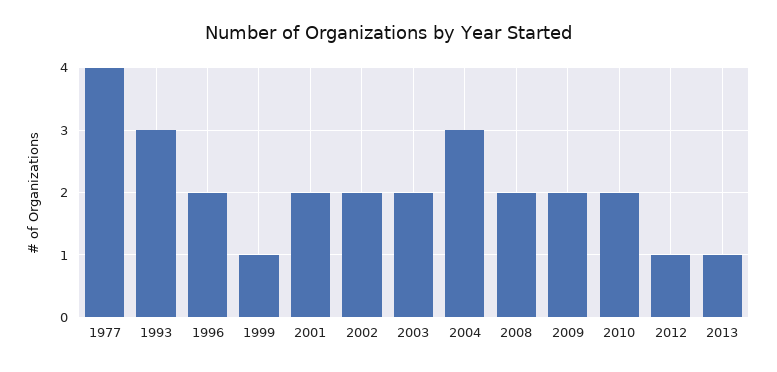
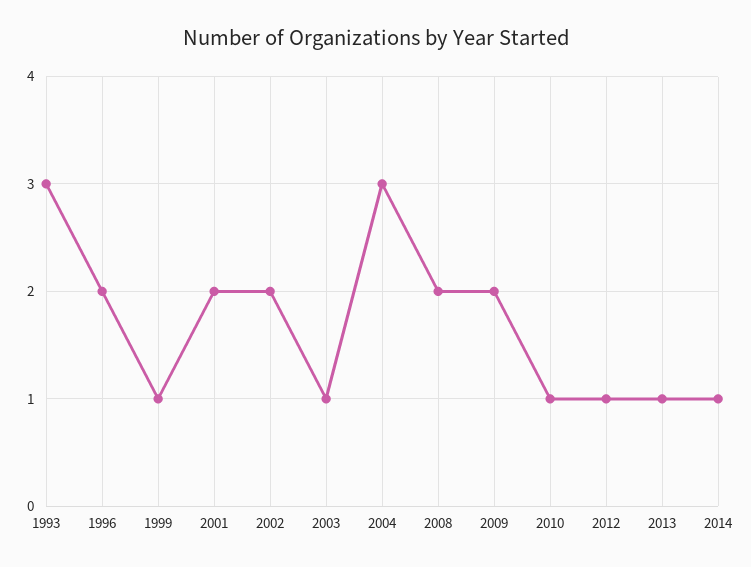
1977: 4 -> none
2003: 2 -> 1
2010: 2 -> 1
2014: none -> 1

